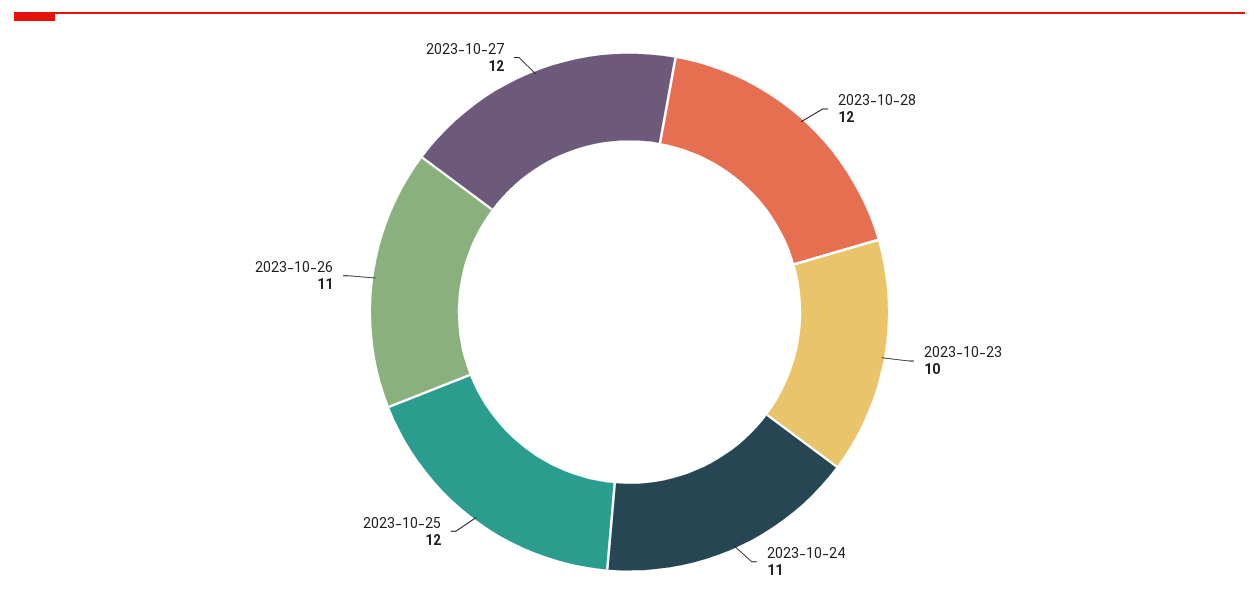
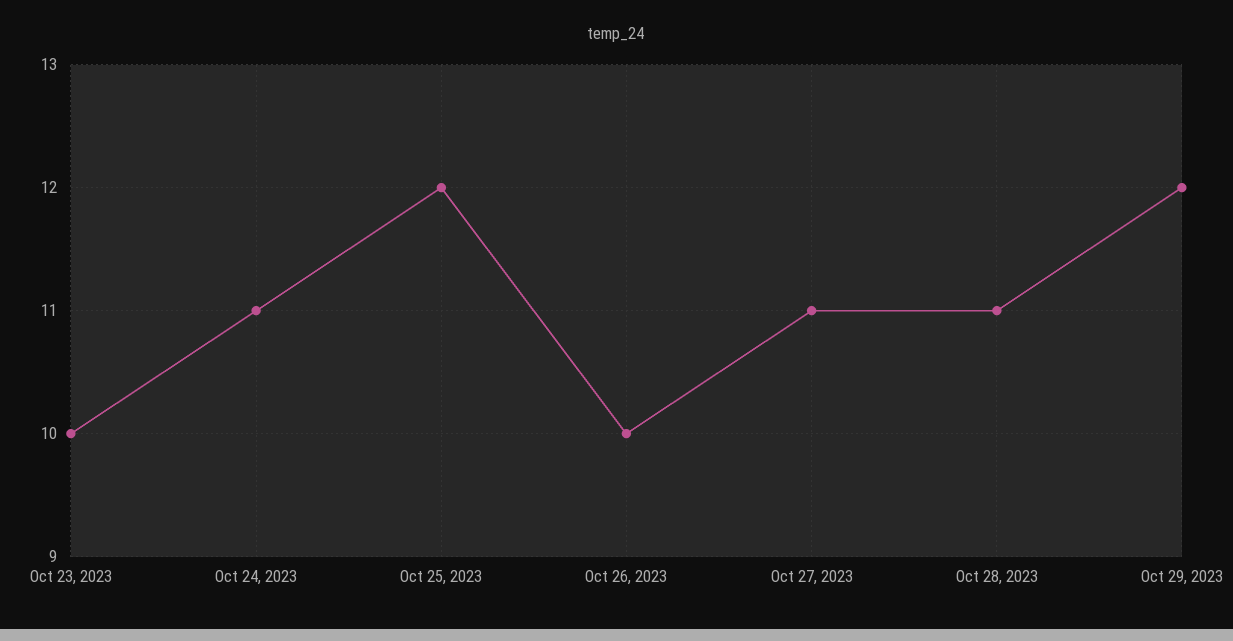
2023-10-28: 12 -> 11
2023-10-26: 11 -> 10
2023-10-27: 12 -> 11
Oct 29, 2023: none -> 12

